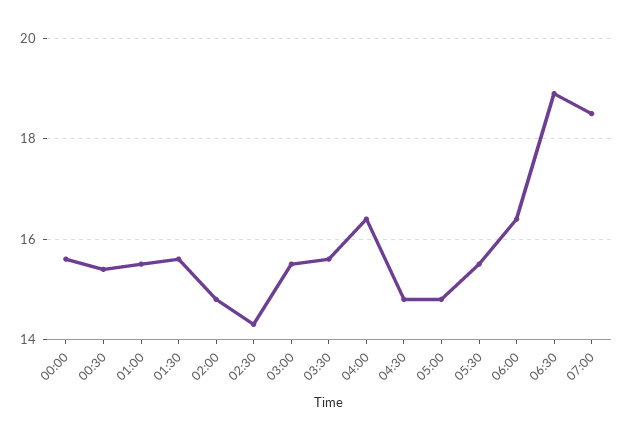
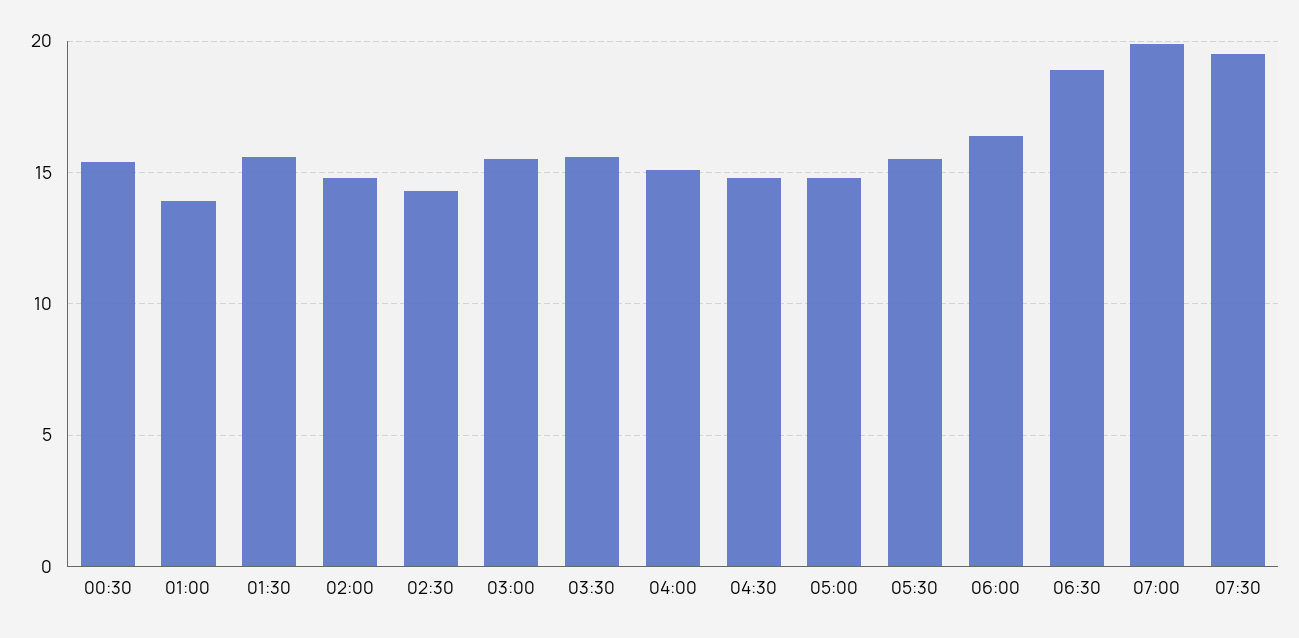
00:00: 15.5 -> none
01:00: 15.5 -> 14
04:00: 16.5 -> 15
07:00: 18.5 -> 20
07:30: none -> 19.5

